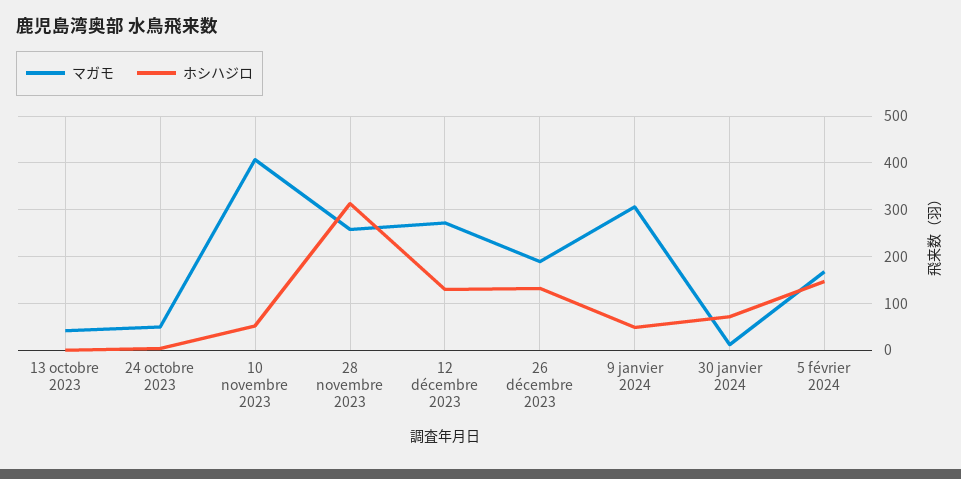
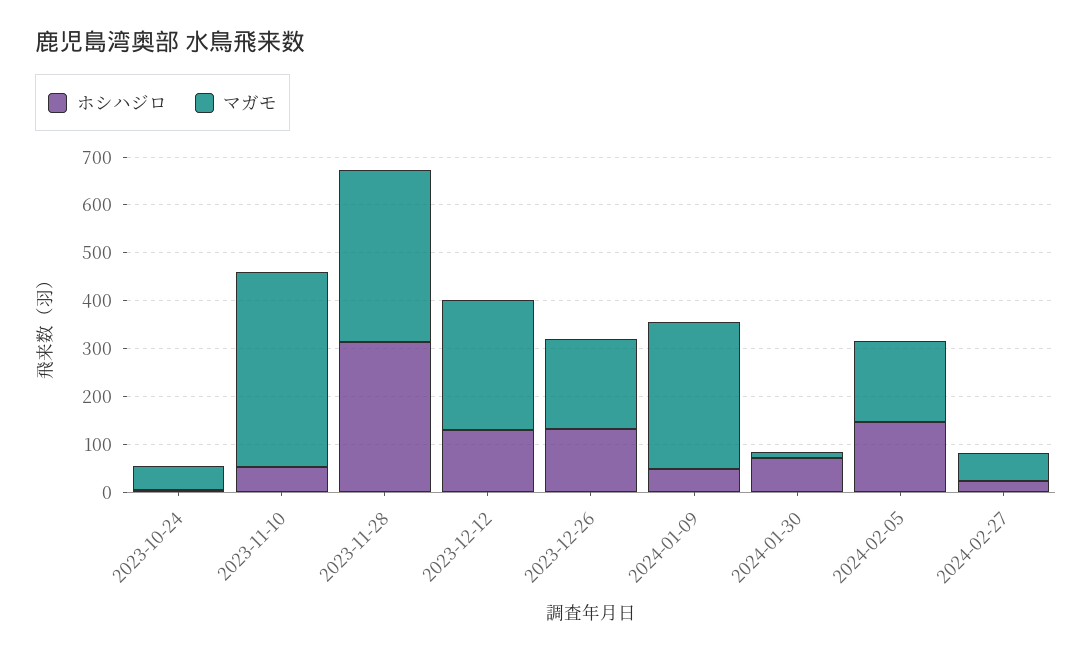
マガモ, 13 octobre 2023: 40 -> none
ホシハジロ, 13 octobre 2023: 0 -> none
マガモ, 28 novembre 2023: 260 -> 360
ホシハジロ, 2024-02-27: none -> 20
マガモ, 2024-02-27: none -> 60

